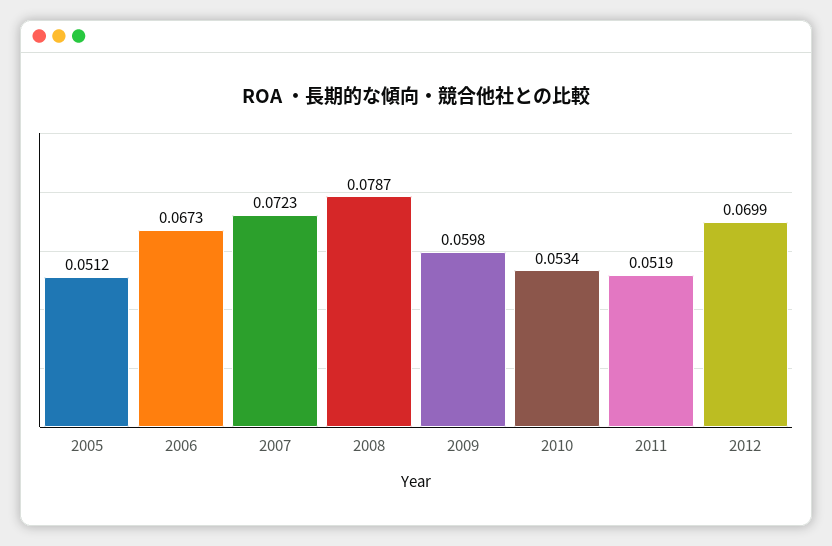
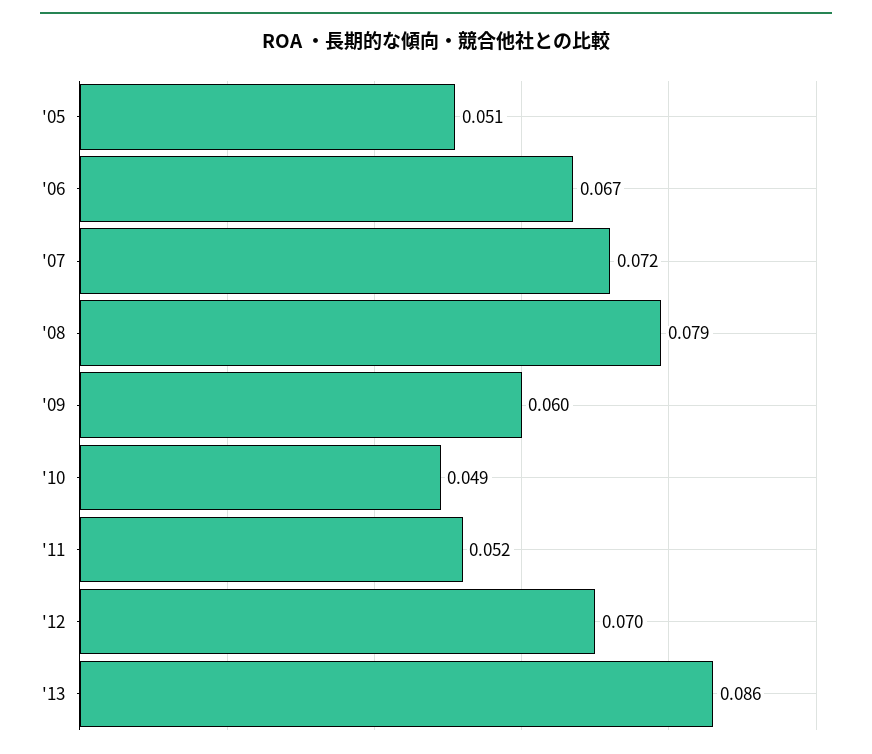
2010: 0.0534 -> 0.049
'13: none -> 0.086

